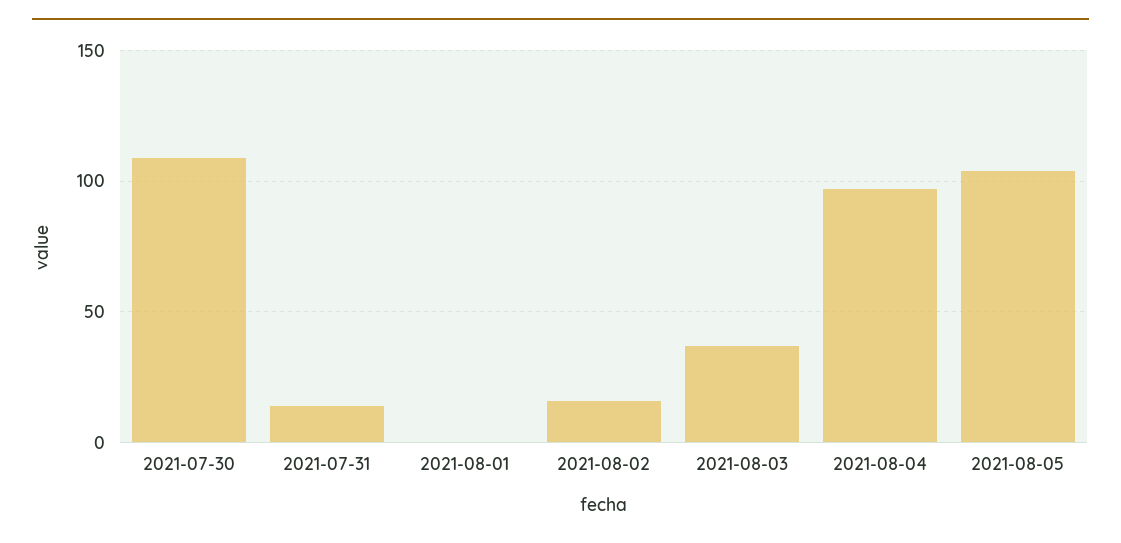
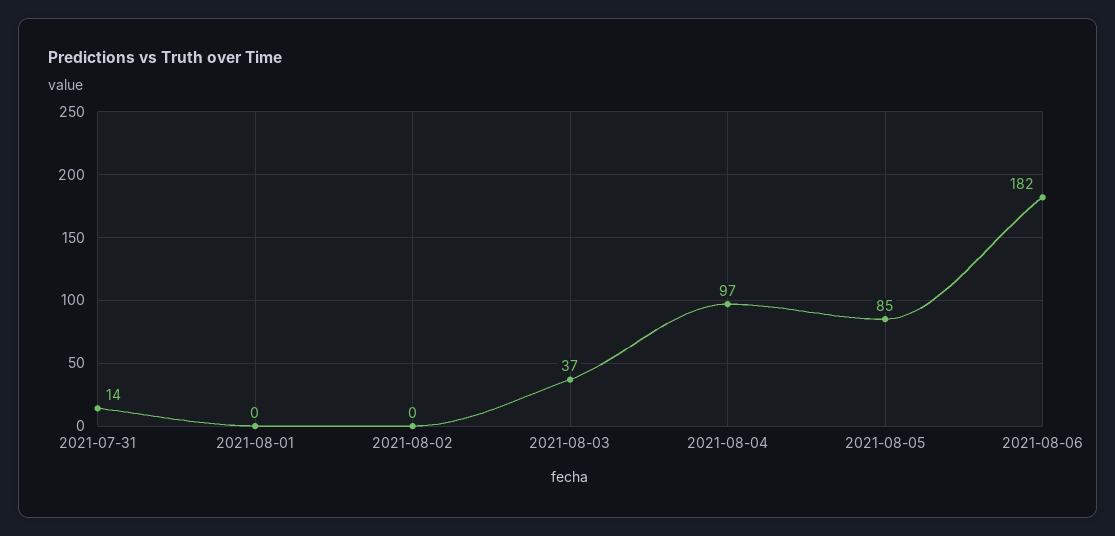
2021-07-30: 110 -> none
2021-08-02: 15 -> 0
2021-08-05: 105 -> 85
2021-08-06: none -> 182

